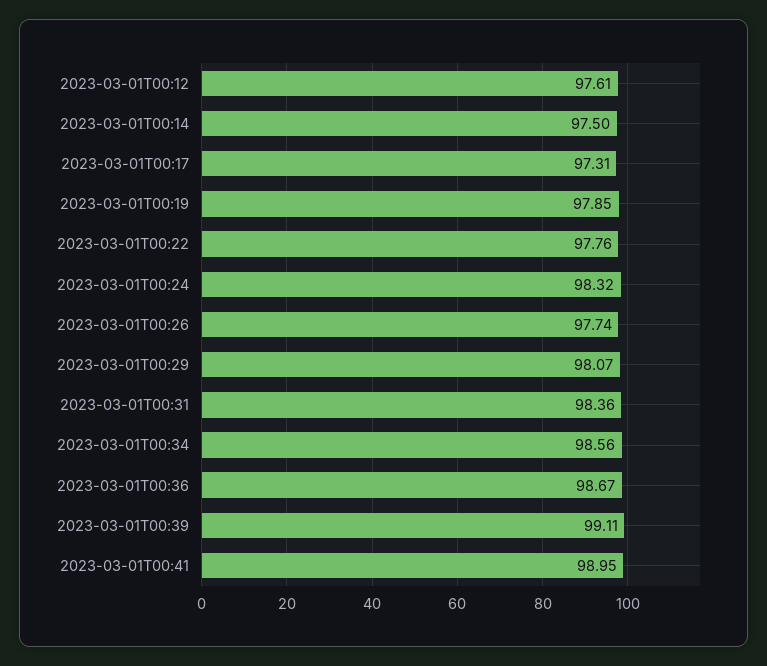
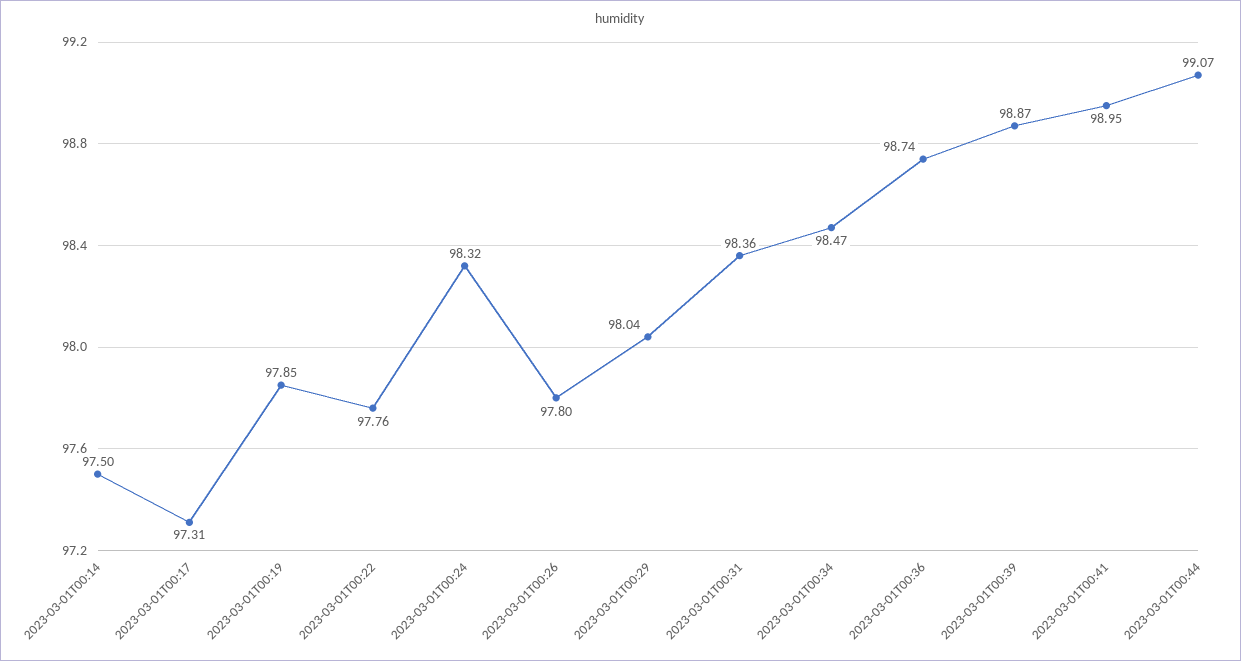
2023-03-01T00:12: 97.61 -> none
2023-03-01T00:26: 97.74 -> 97.8
2023-03-01T00:29: 98.07 -> 98.04
2023-03-01T00:34: 98.56 -> 98.47
2023-03-01T00:36: 98.67 -> 98.74
2023-03-01T00:39: 99.11 -> 98.87
2023-03-01T00:44: none -> 99.07

